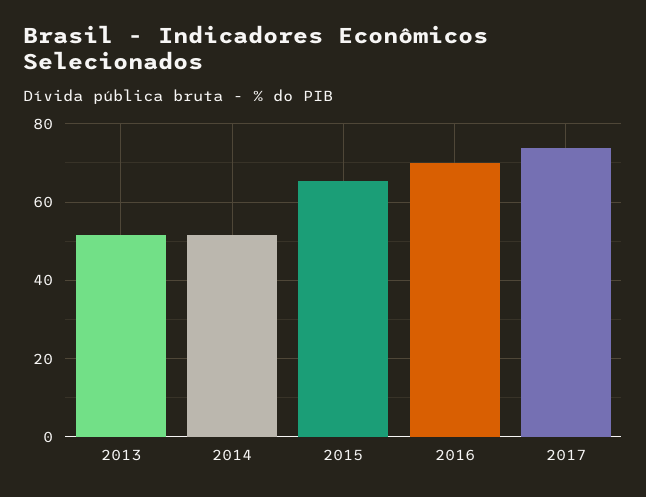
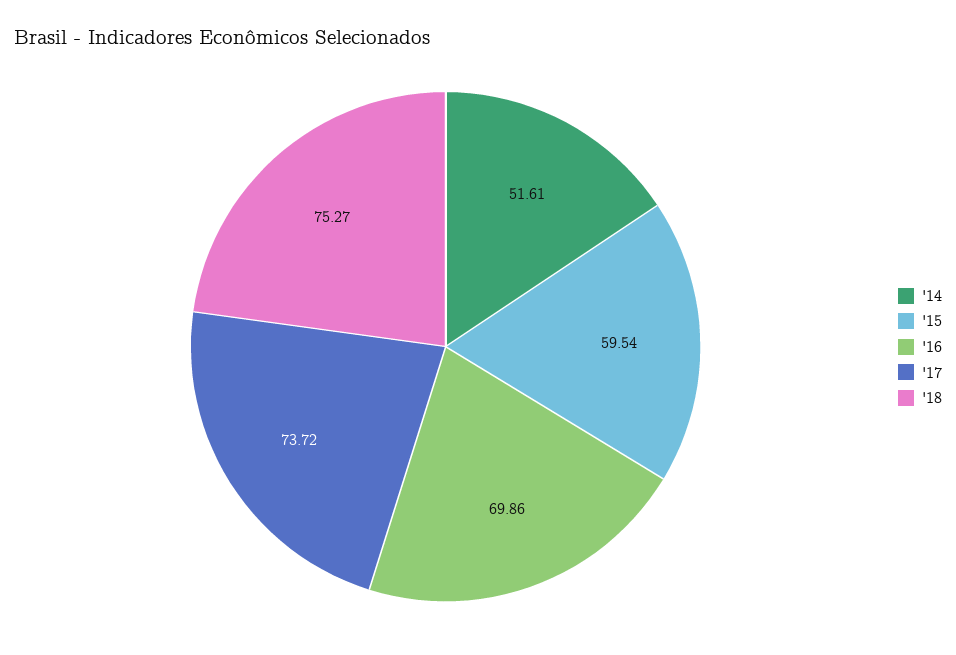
2013: 52 -> none
2015: 66 -> 59.54
'18: none -> 75.27

